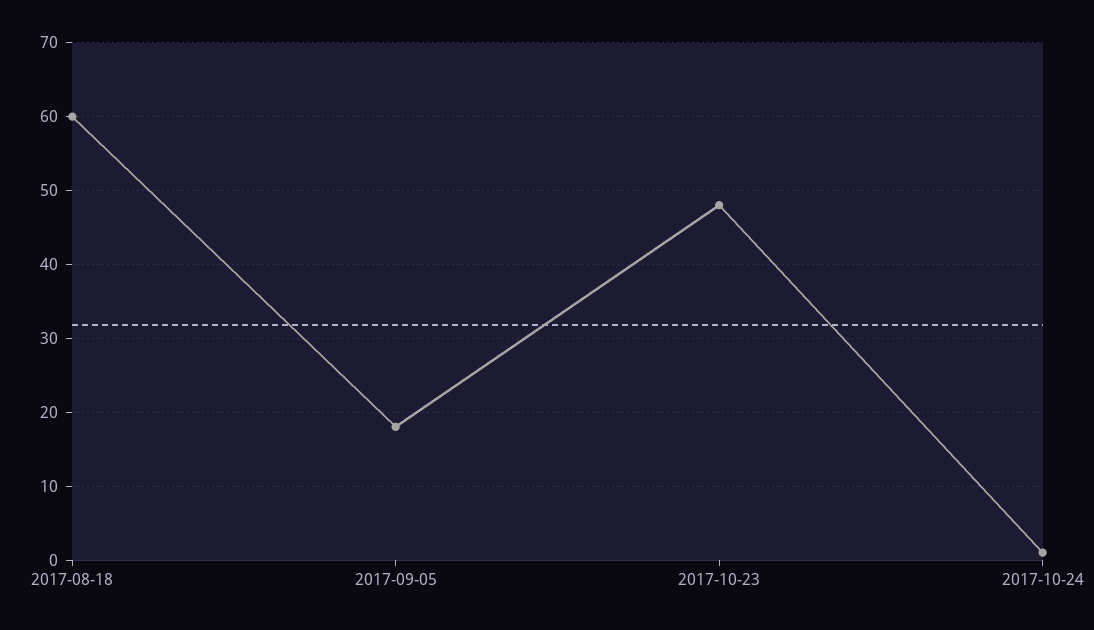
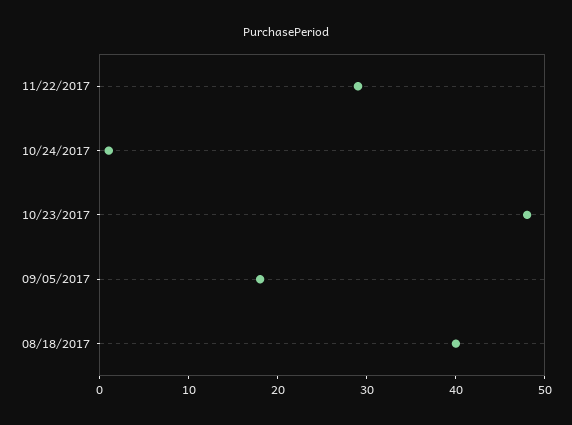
2017-08-18: 60 -> 40
11/22/2017: none -> 29

